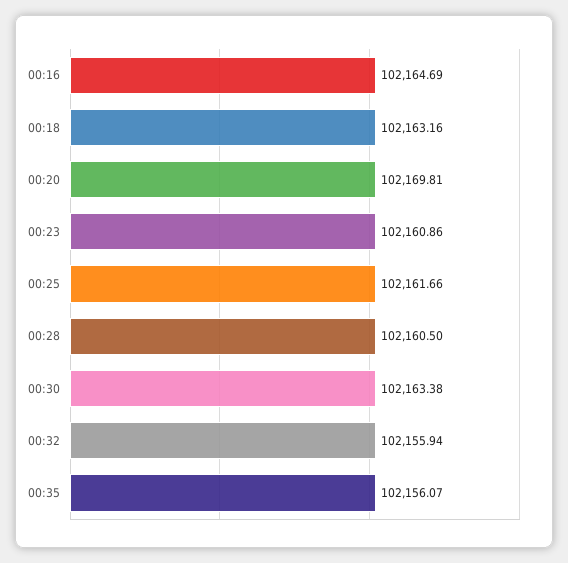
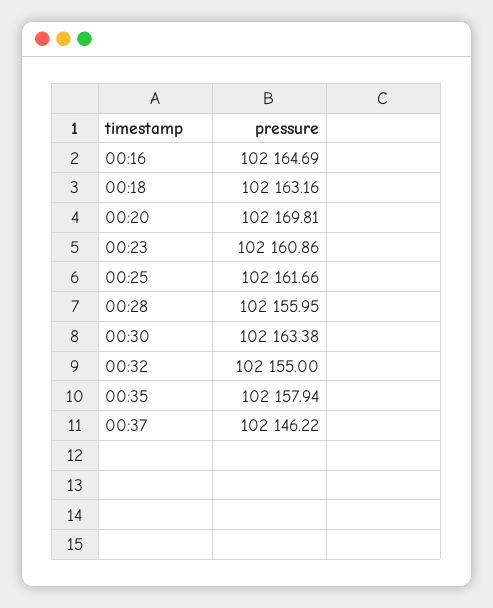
00:28: 102160.5 -> 102155.95
00:32: 102155.94 -> 102155
00:35: 102156.07 -> 102157.94
00:37: none -> 102146.22

